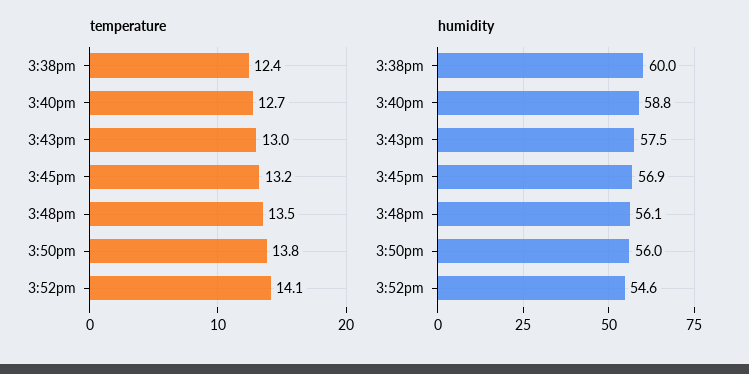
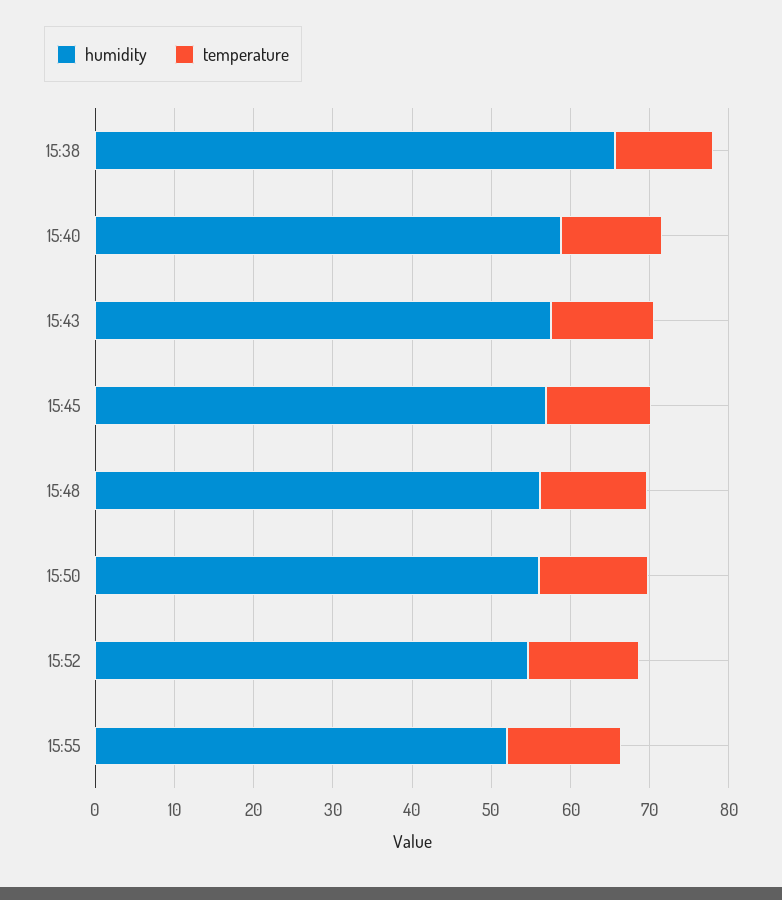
humidity, 3:38pm: 60 -> 66
humidity, 15:55: none -> 52
temperature, 15:55: none -> 14

